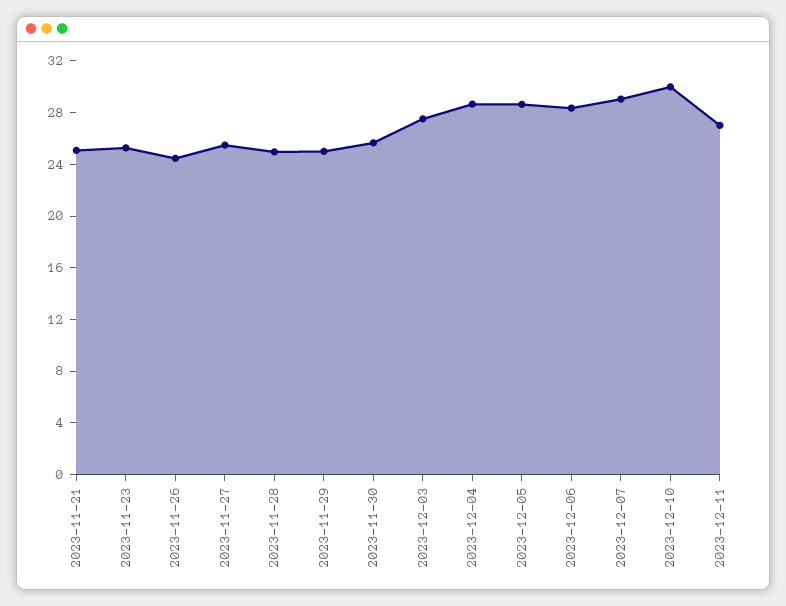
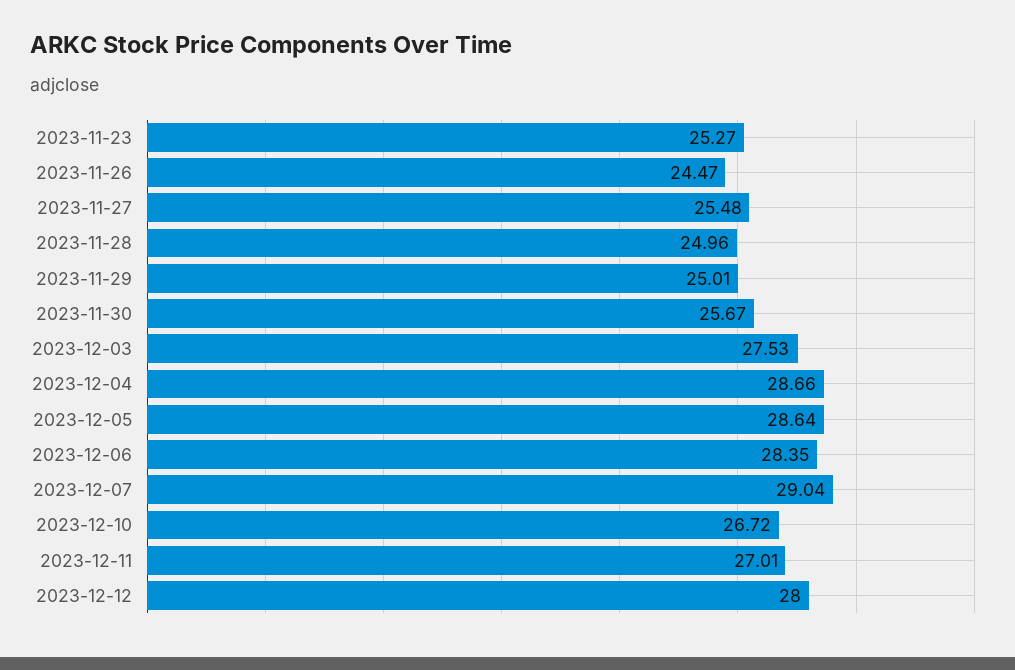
2023-11-21: 25 -> none
2023-12-10: 30 -> 26.72
2023-12-12: none -> 28

